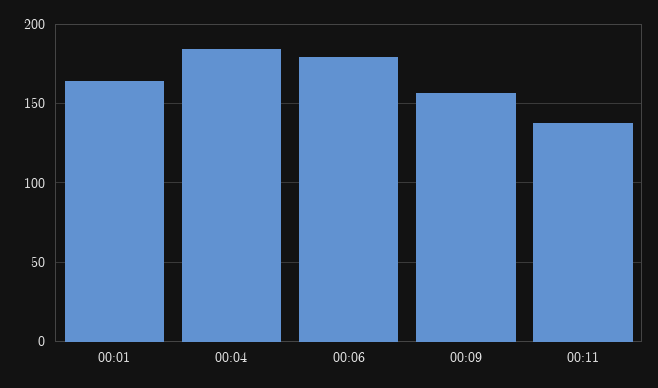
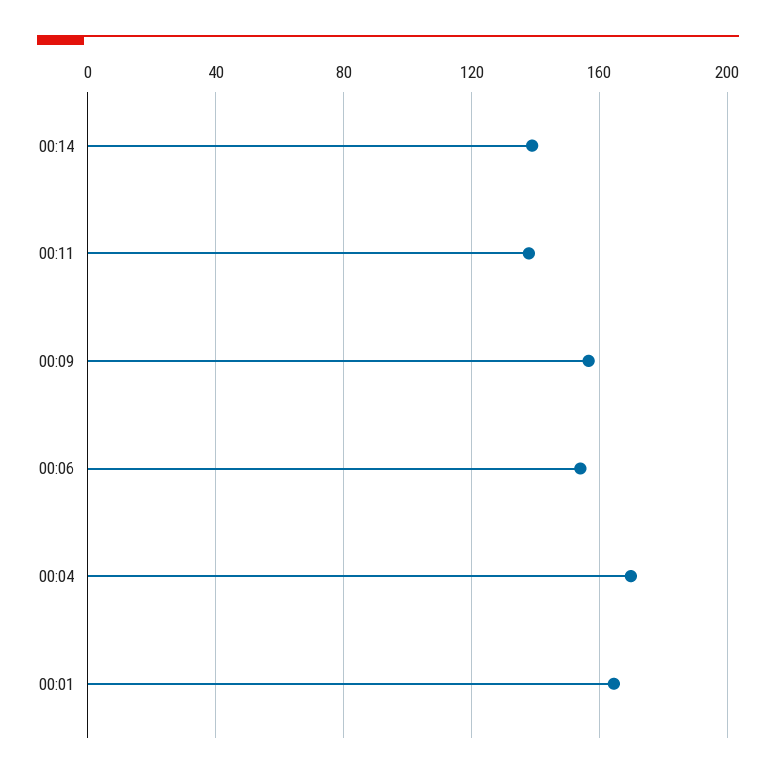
00:04: 185 -> 170
00:06: 180 -> 155
00:14: none -> 140

